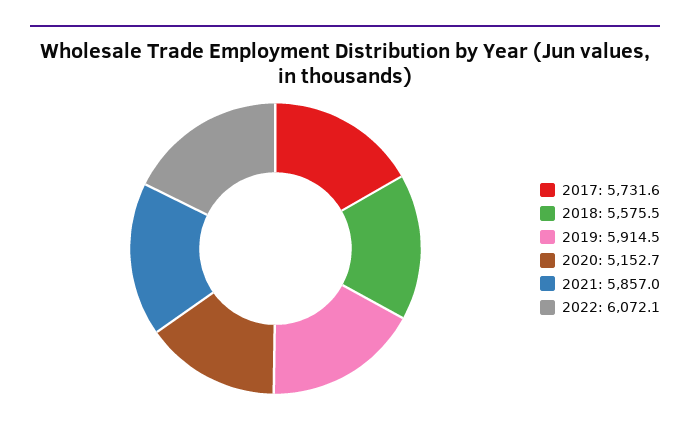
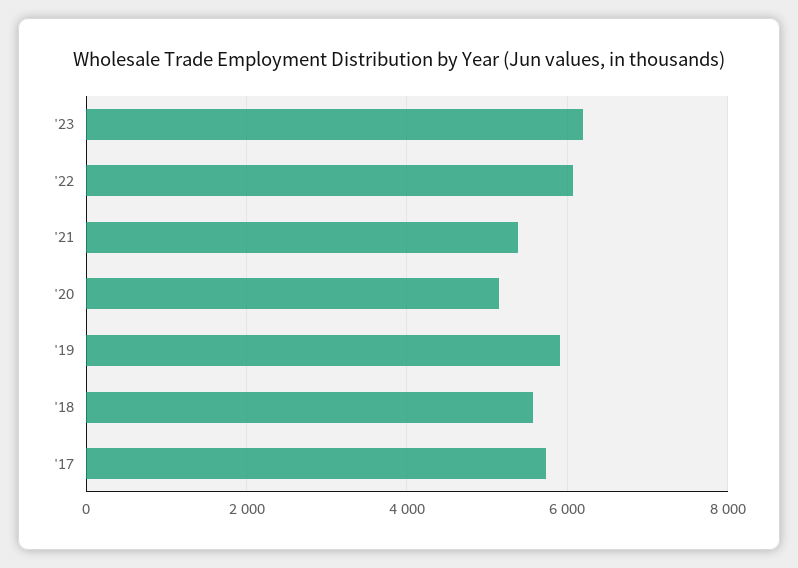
2021: 5857 -> 5400
'23: none -> 6200

